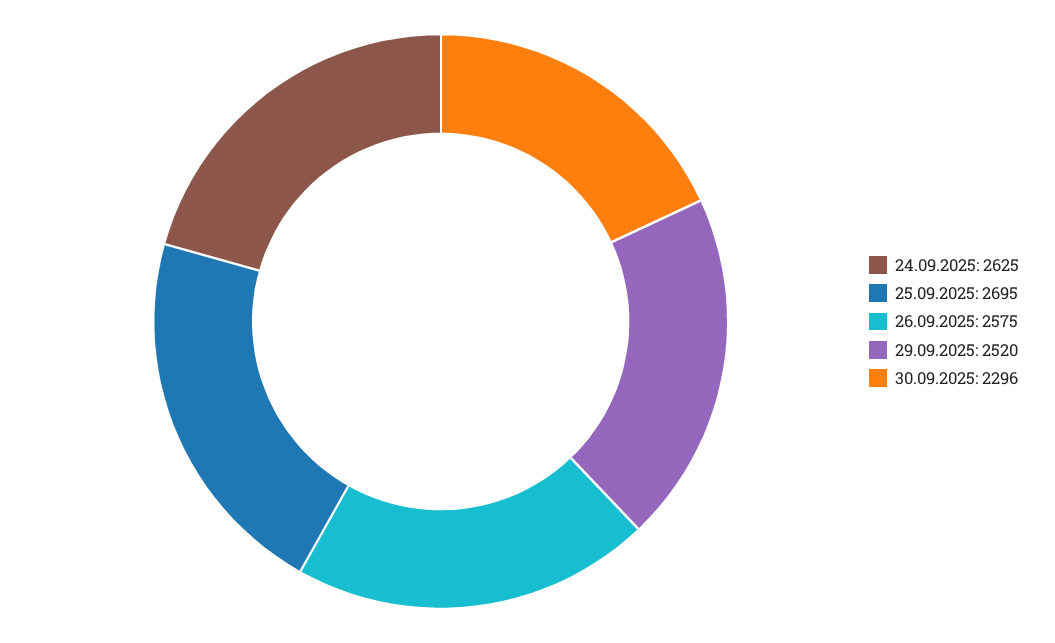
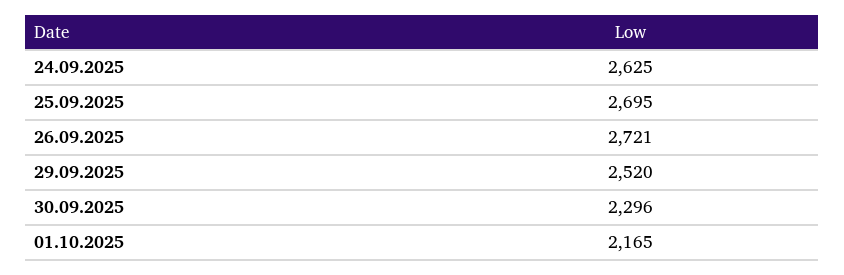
26.09.2025: 2575 -> 2721
01.10.2025: none -> 2165

